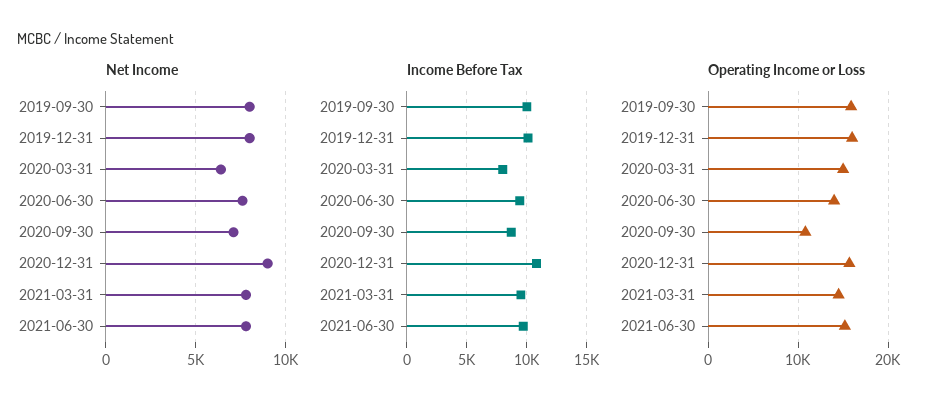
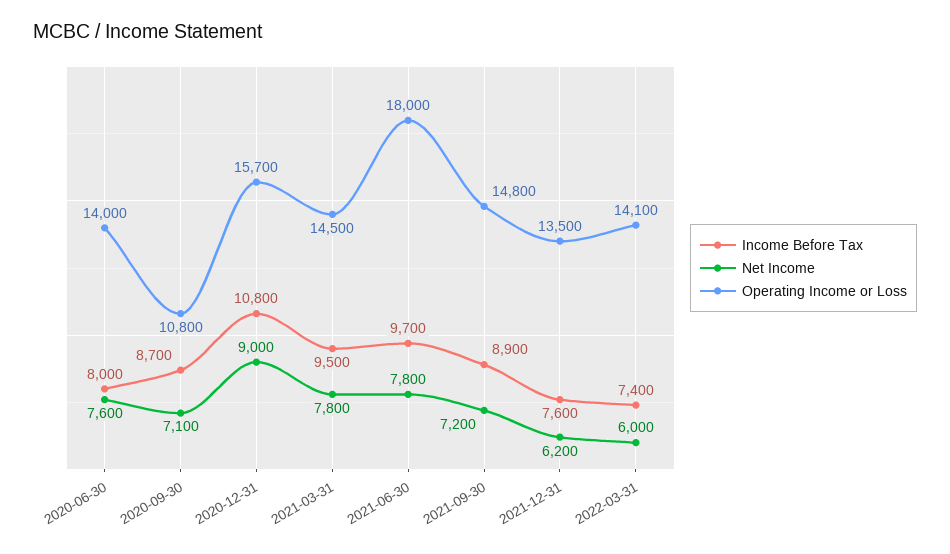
Net Income, 2019-09-30: 8000 -> none
Net Income, 2019-12-31: 8000 -> none
Net Income, 2020-03-31: 6500 -> none
Income Before Tax, 2019-09-30: 10000 -> none
Income Before Tax, 2019-12-31: 10000 -> none
Income Before Tax, 2020-03-31: 8000 -> none
Income Before Tax, 2020-06-30: 9500 -> 8000
Operating Income or Loss, 2019-09-30: 16000 -> none
Operating Income or Loss, 2019-12-31: 16000 -> none
Operating Income or Loss, 2020-03-31: 15000 -> none
Operating Income or Loss, 2021-06-30: 15000 -> 18000
Income Before Tax, 2021-09-30: none -> 8900
Net Income, 2021-09-30: none -> 7200
Operating Income or Loss, 2021-09-30: none -> 14800
Income Before Tax, 2021-12-31: none -> 7600
Net Income, 2021-12-31: none -> 6200
Operating Income or Loss, 2021-12-31: none -> 13500
Income Before Tax, 2022-03-31: none -> 7400
Net Income, 2022-03-31: none -> 6000
Operating Income or Loss, 2022-03-31: none -> 14100

